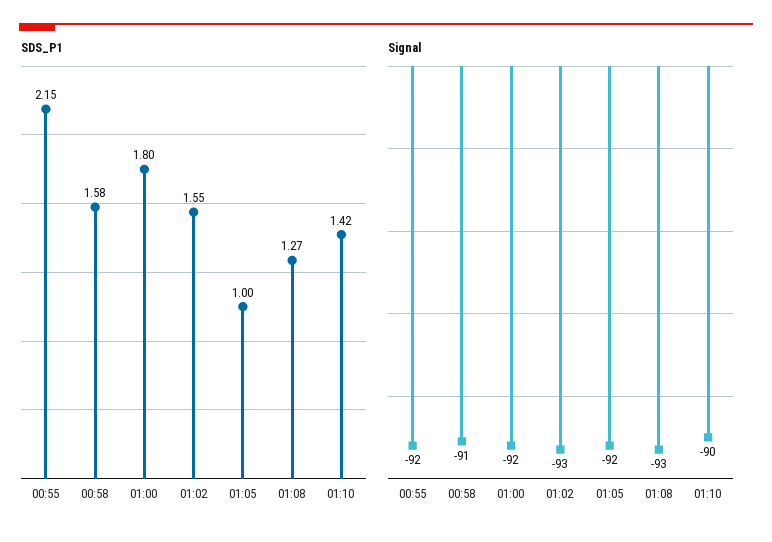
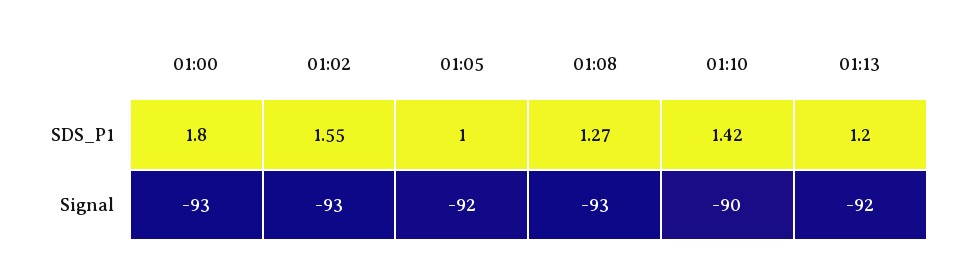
SDS_P1, 00:55: 2.15 -> none
SDS_P1, 00:58: 1.58 -> none
Signal, 00:55: -92 -> none
Signal, 00:58: -91 -> none
Signal, 01:00: -92 -> -93
SDS_P1, 01:13: none -> 1.2
Signal, 01:13: none -> -92

